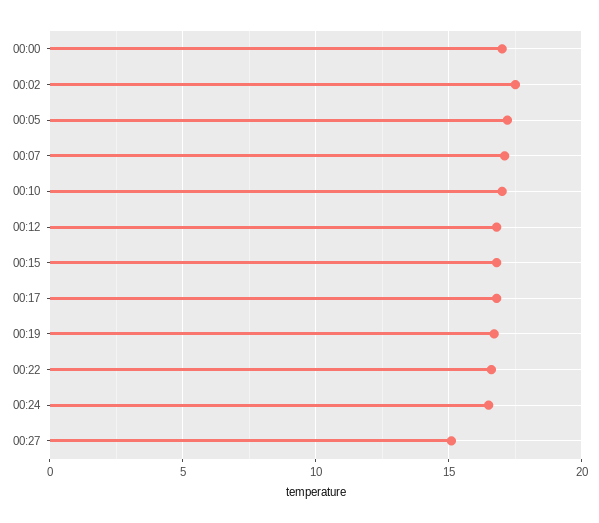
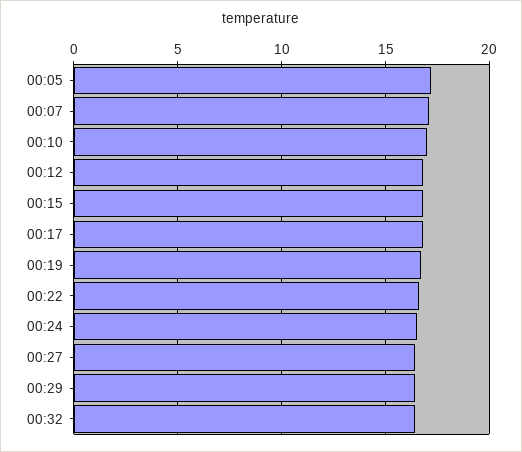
00:00: 17 -> none
00:02: 17.5 -> none
00:27: 15 -> 16.5
00:29: none -> 16.5
00:32: none -> 16.5

